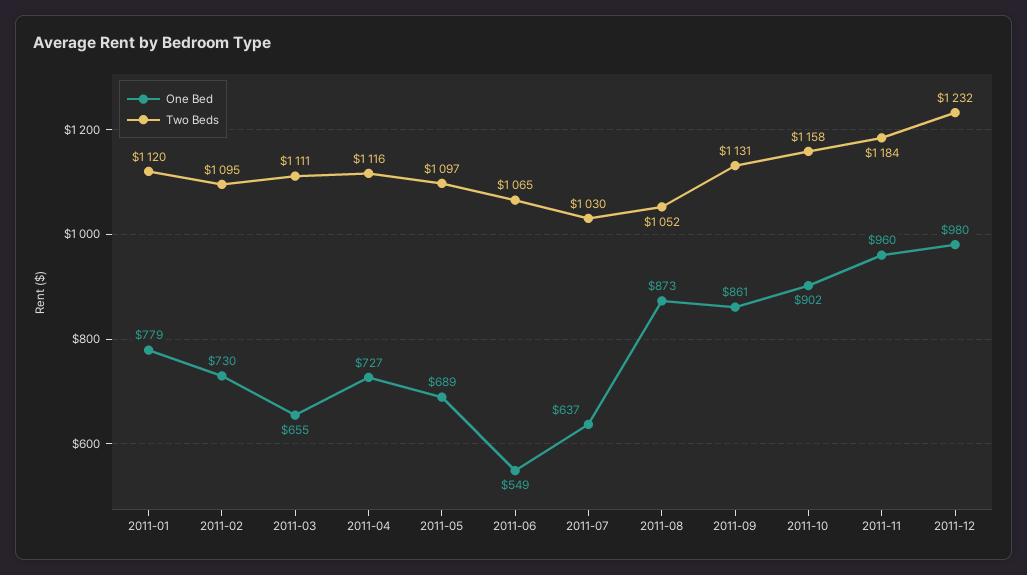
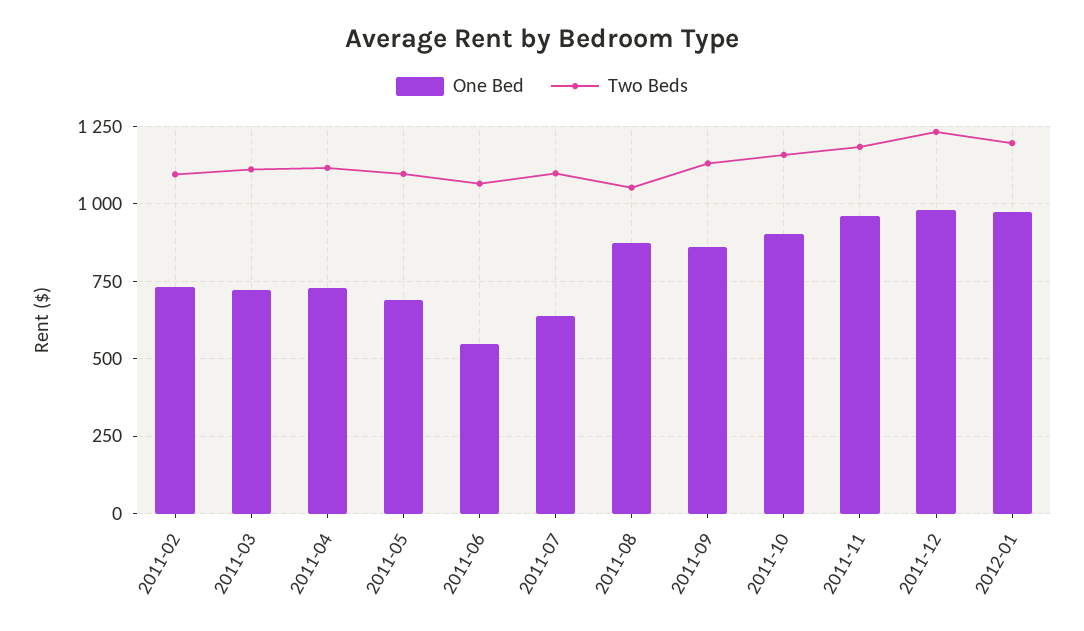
One Bed, 2011-01: 779 -> none
Two Beds, 2011-01: 1120 -> none
One Bed, 2011-03: 655 -> 725
Two Beds, 2011-07: 1030 -> 1100
One Bed, 2012-01: none -> 975
Two Beds, 2012-01: none -> 1200

